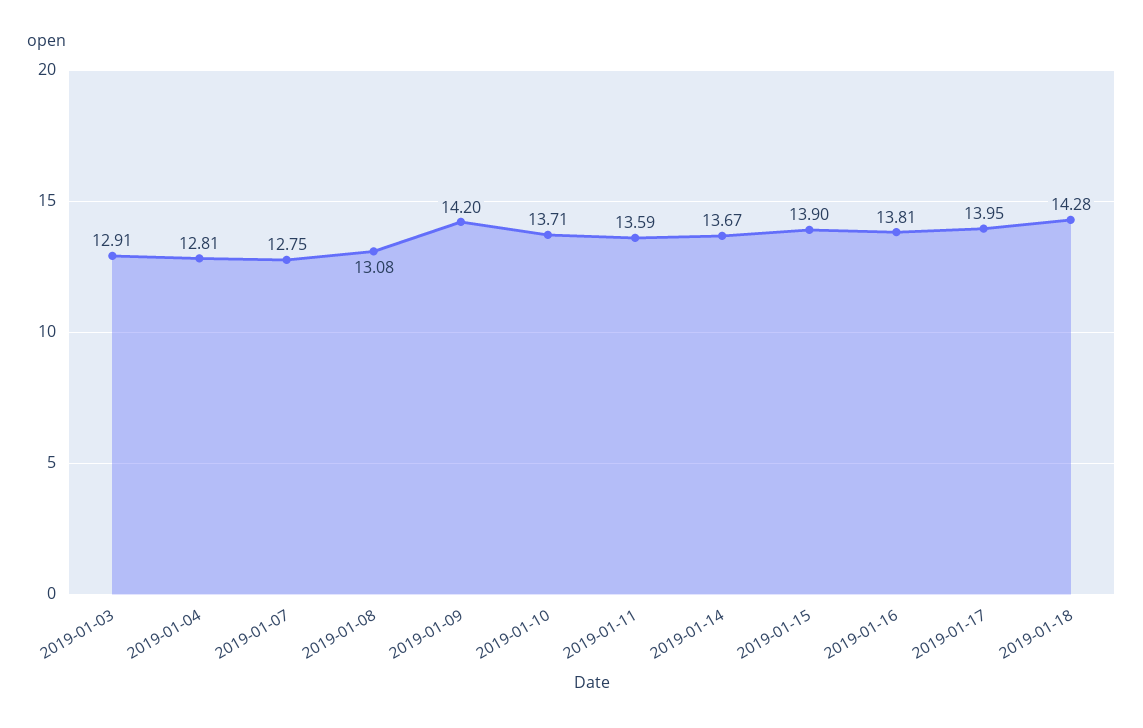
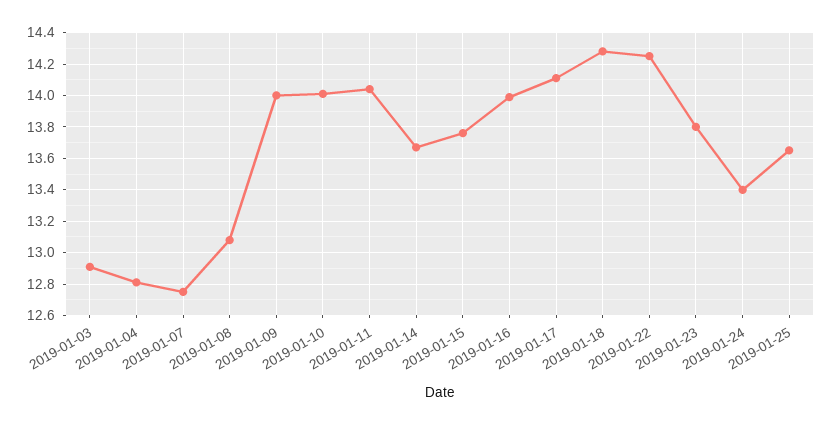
2019-01-09: 14.2 -> 14
2019-01-10: 13.71 -> 14
2019-01-11: 13.59 -> 14.05
2019-01-15: 13.9 -> 13.75
2019-01-16: 13.81 -> 14
2019-01-17: 13.95 -> 14.1
2019-01-22: none -> 14.25
2019-01-23: none -> 13.8
2019-01-24: none -> 13.4
2019-01-25: none -> 13.65

